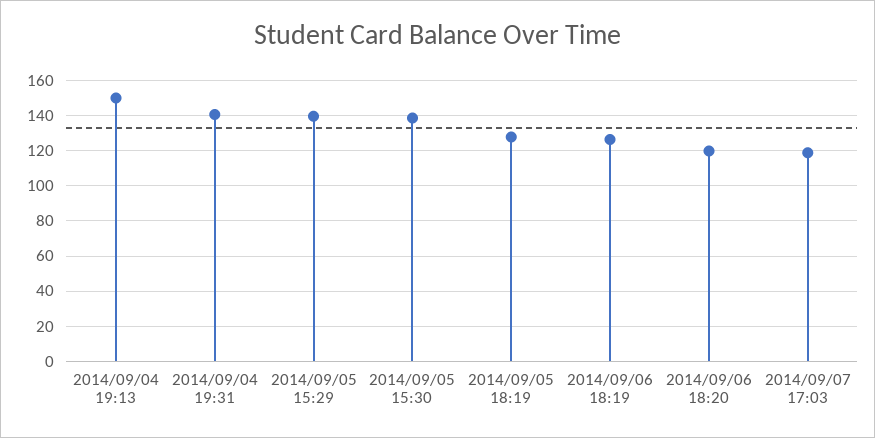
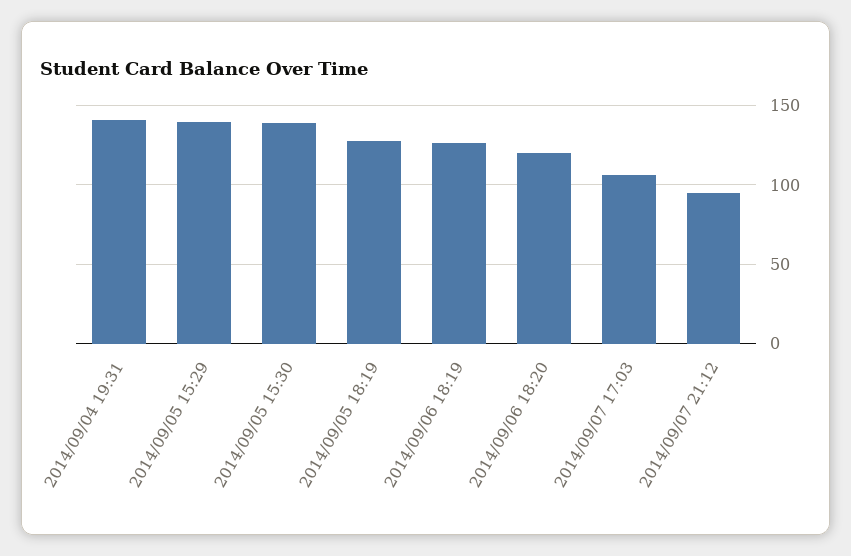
2014/09/04 19:13: 150 -> none
2014/09/07 17:03: 120 -> 105
2014/09/07 21:12: none -> 95

